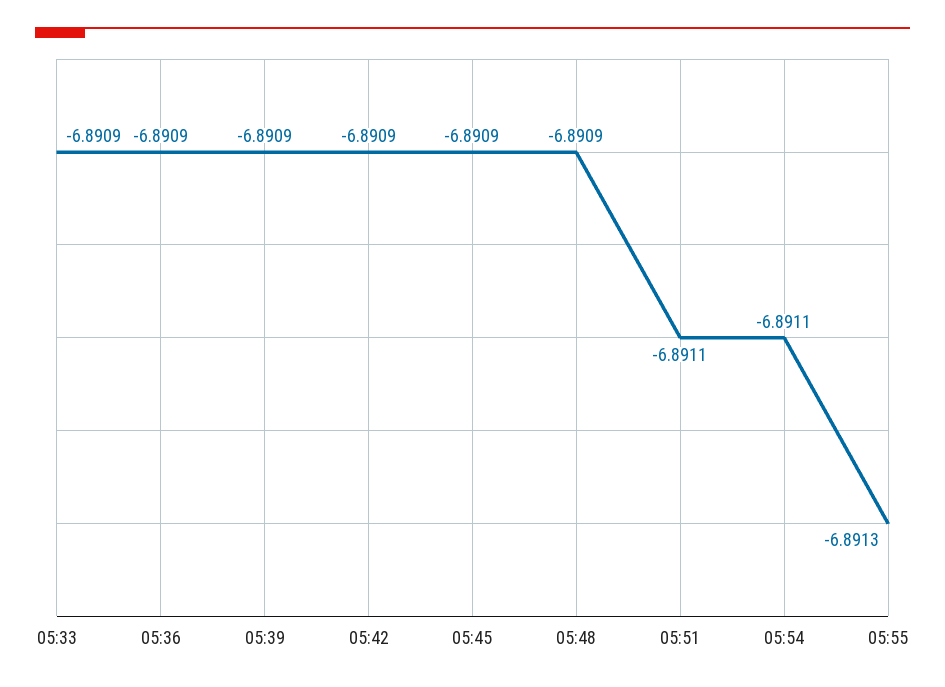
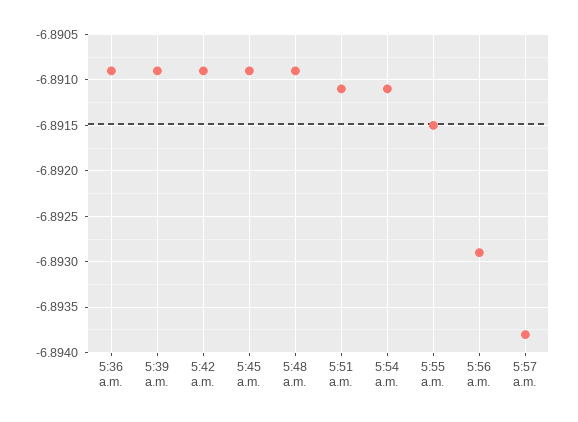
05:33: -6.8909 -> none
05:55: -6.8913 -> -6.8915
5:56 a.m.: none -> -6.8929
5:57 a.m.: none -> -6.8938

